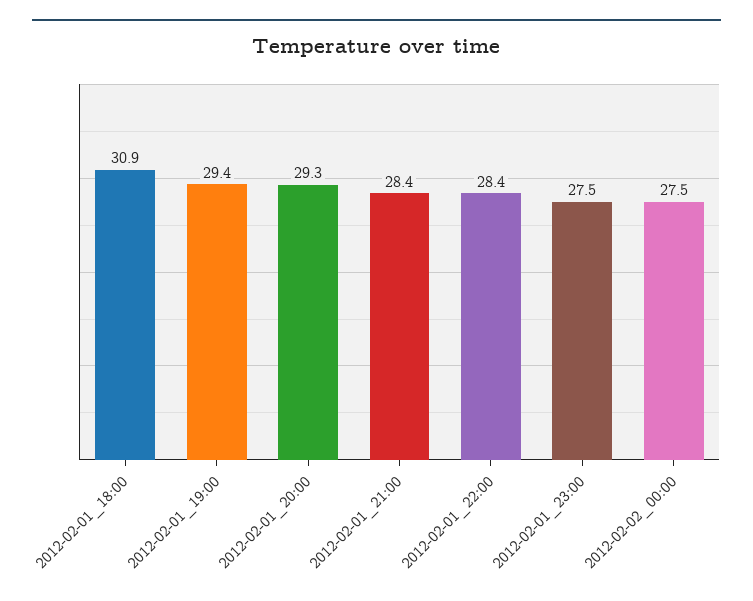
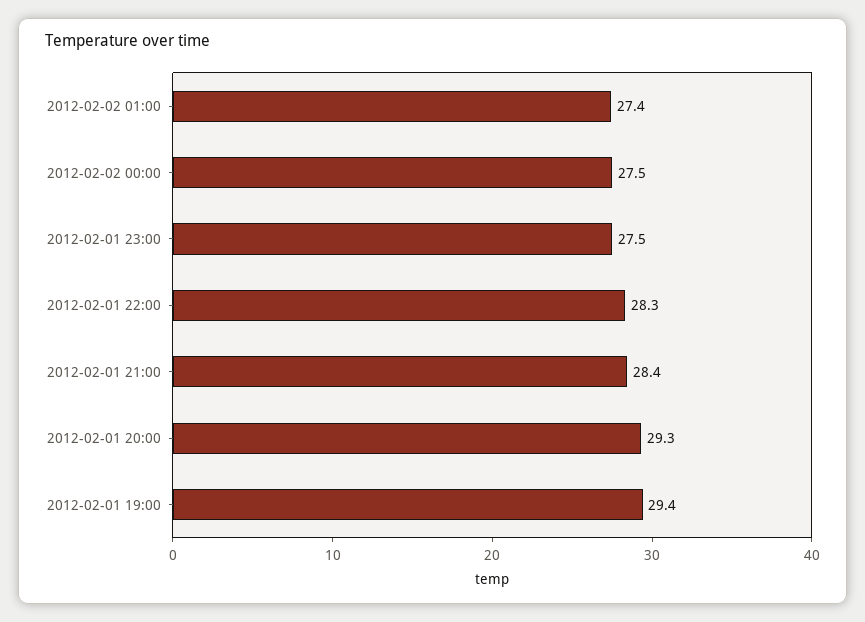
2012-02-01_18:00: 30.9 -> none
2012-02-01_22:00: 28.4 -> 28.3
2012-02-02 01:00: none -> 27.4

